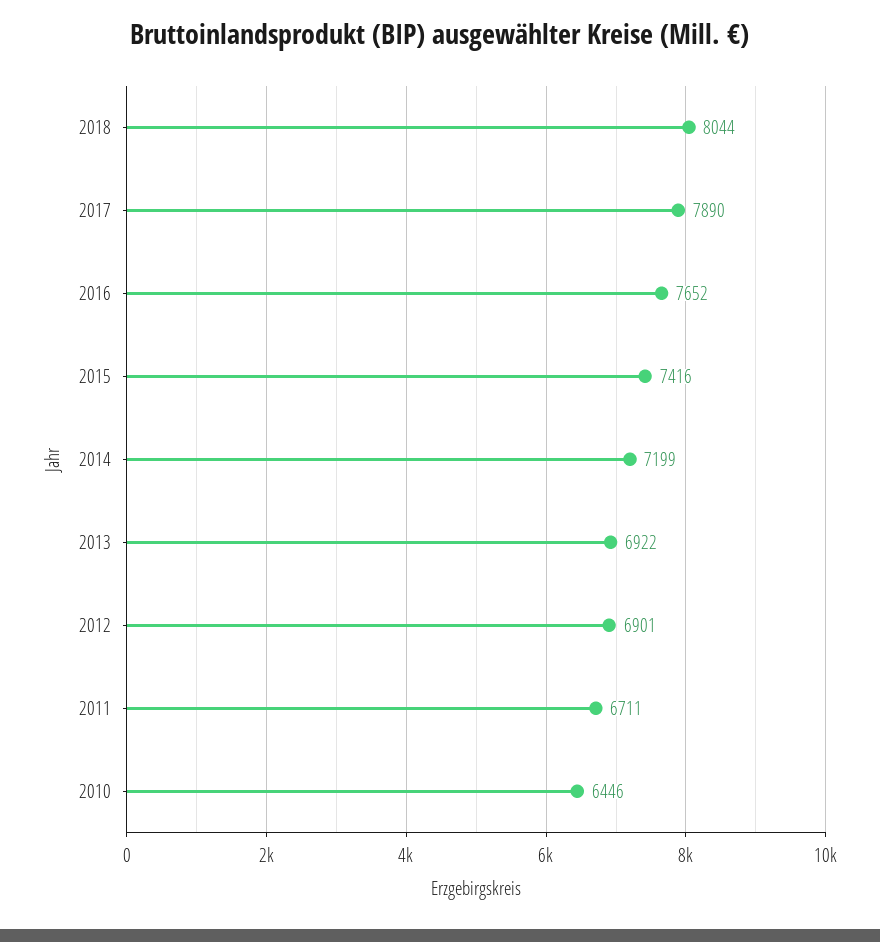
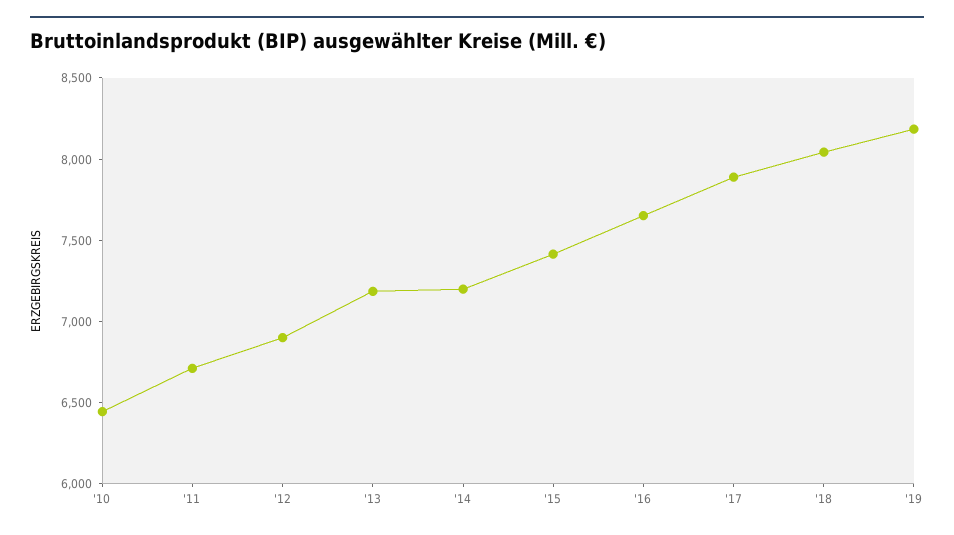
2013: 6922 -> 7200
'19: none -> 8200

